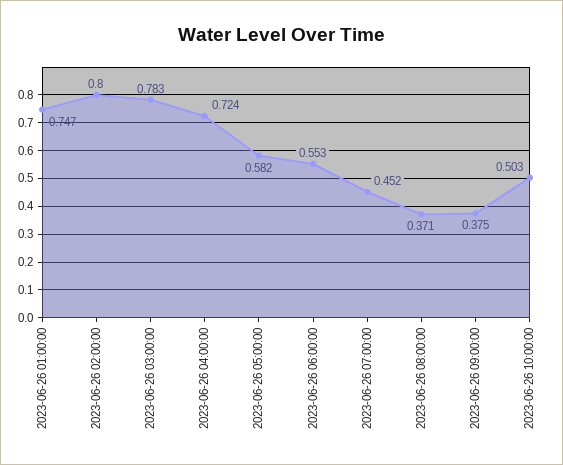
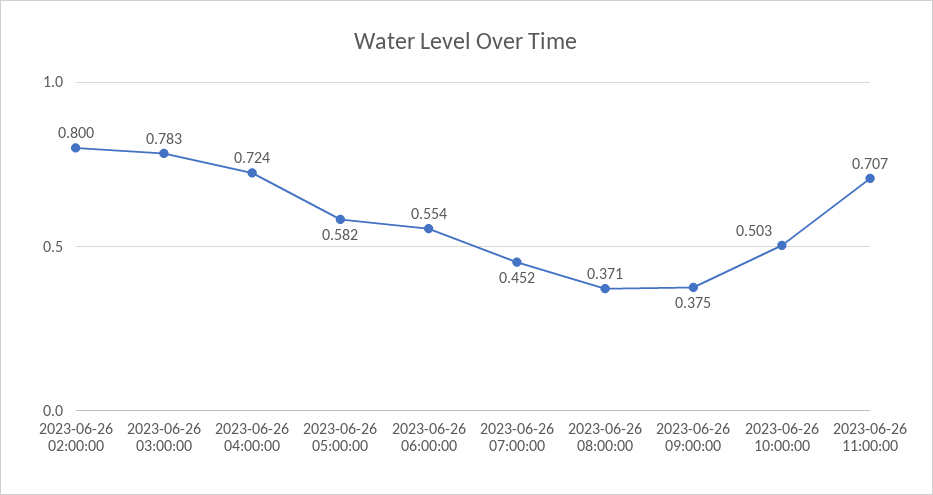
2023-06-26 01:00:00: 0.747 -> none
2023-06-26 06:00:00: 0.553 -> 0.554
2023-06-26 11:00:00: none -> 0.707

